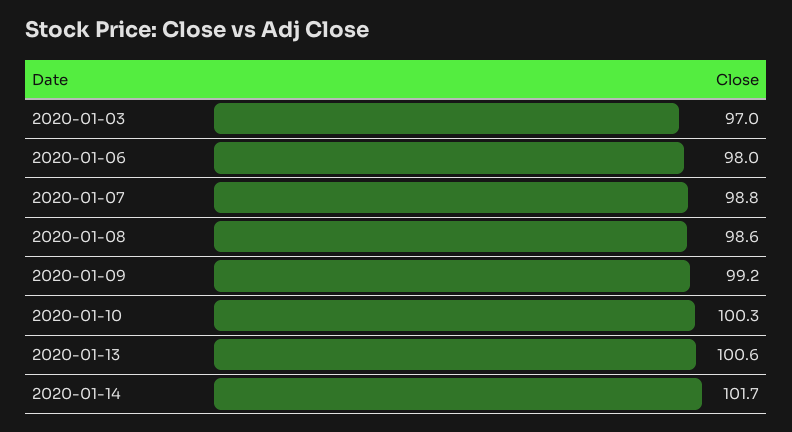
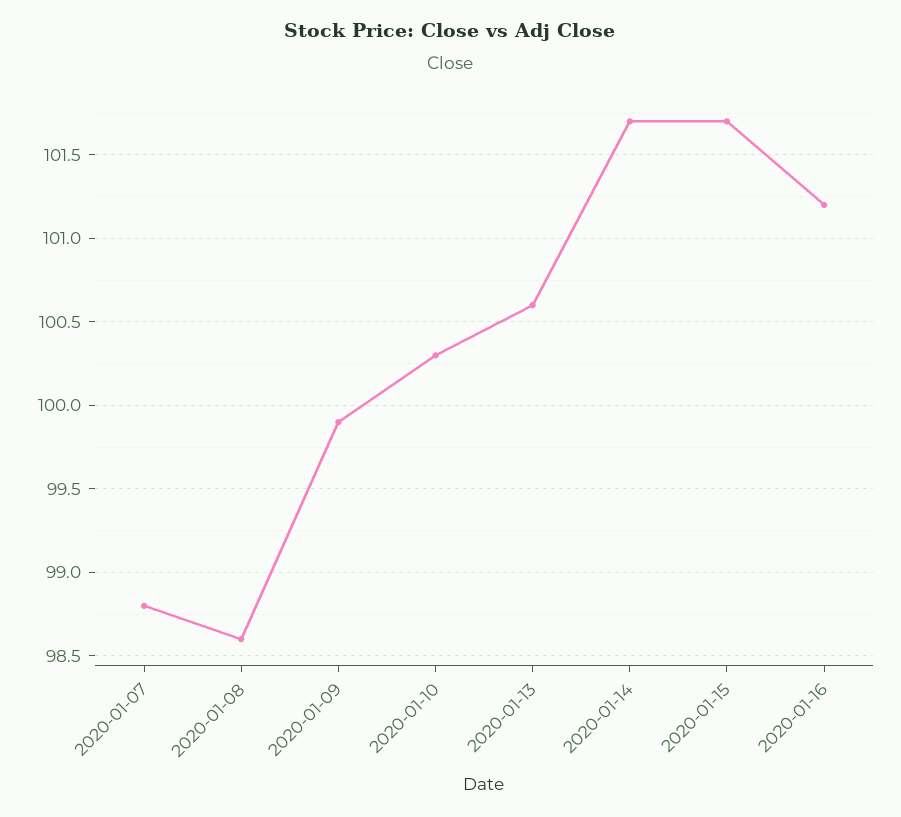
2020-01-03: 97 -> none
2020-01-06: 98 -> none
2020-01-09: 99.2 -> 99.9
2020-01-15: none -> 101.7
2020-01-16: none -> 101.2

